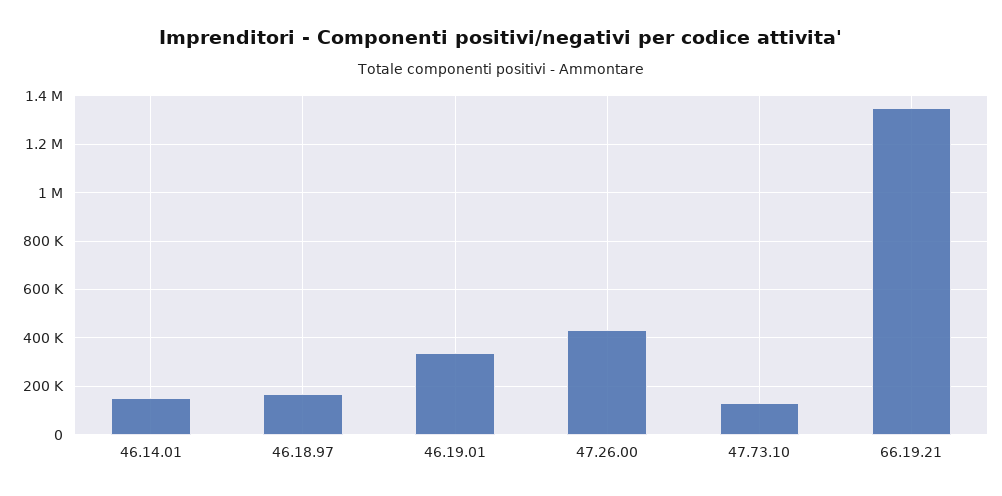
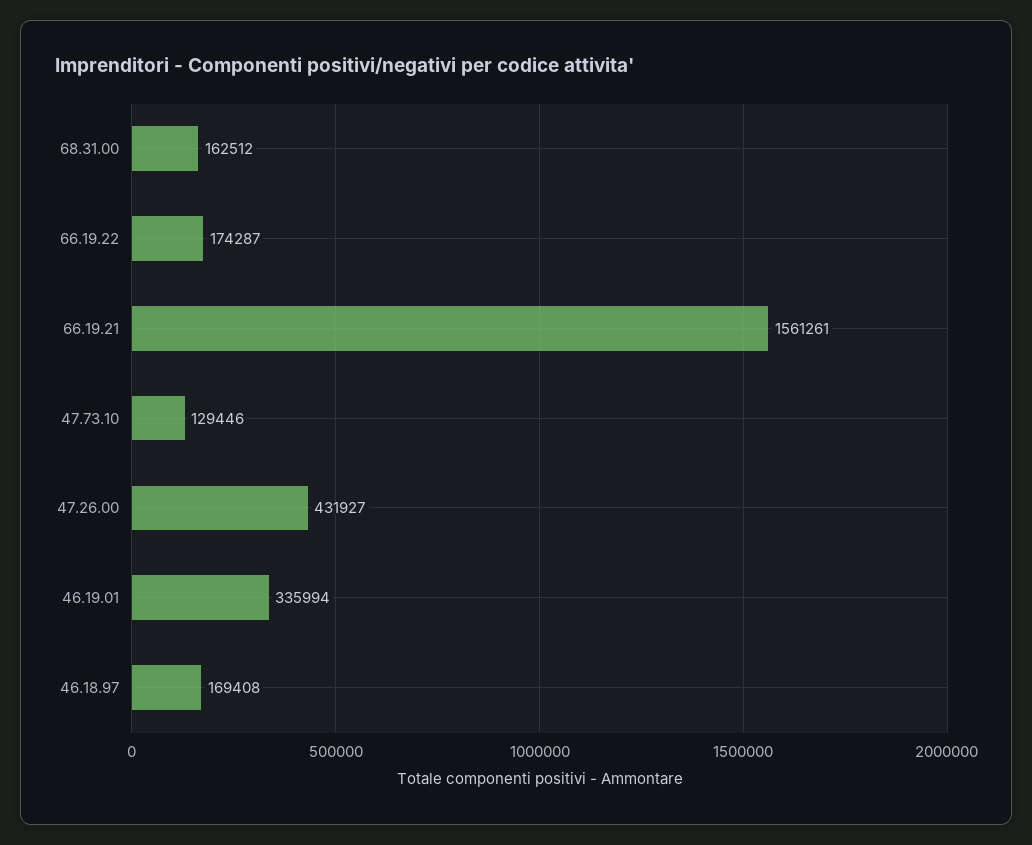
46.14.01: 150000 -> none
66.19.21: 1350000 -> 1561261
68.31.00: none -> 162512
66.19.22: none -> 174287

